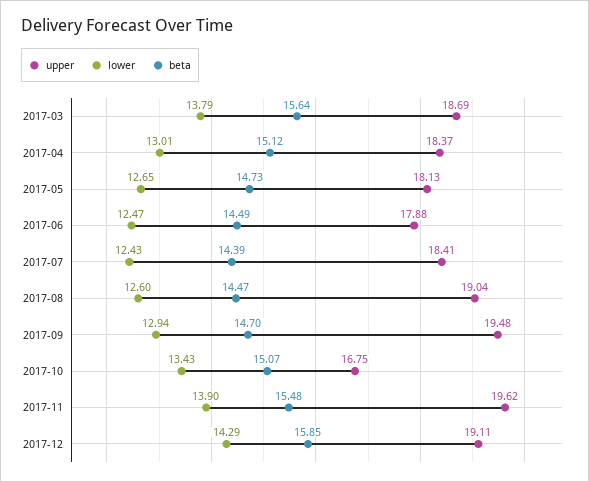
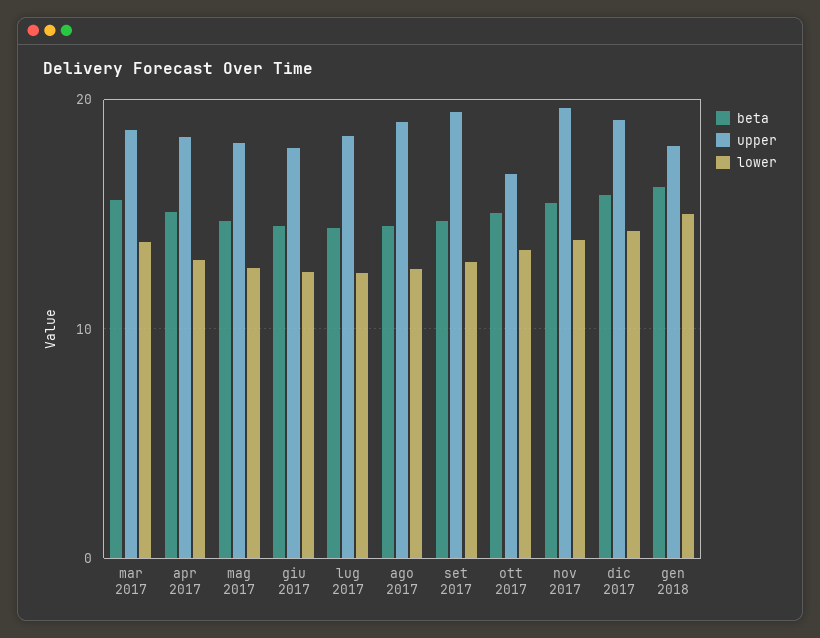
beta, gen 2018: none -> 16
upper, gen 2018: none -> 18
lower, gen 2018: none -> 15

